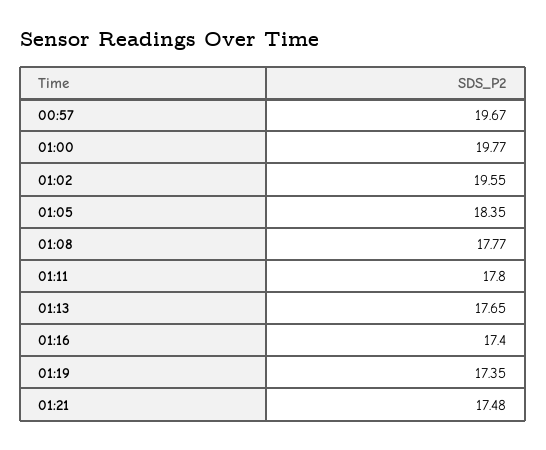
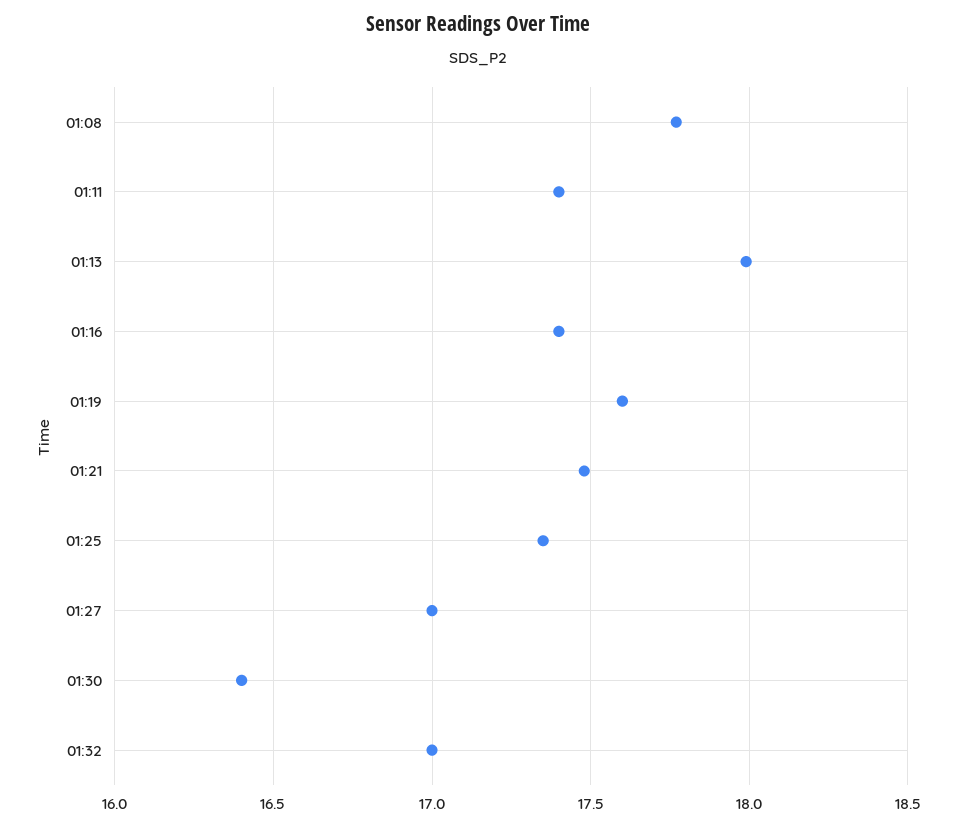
00:57: 19.67 -> none
01:00: 19.77 -> none
01:02: 19.55 -> none
01:05: 18.35 -> none
01:11: 17.8 -> 17.4
01:13: 17.65 -> 18
01:19: 17.35 -> 17.6
01:25: none -> 17.35
01:27: none -> 17
01:30: none -> 16.4
01:32: none -> 17

